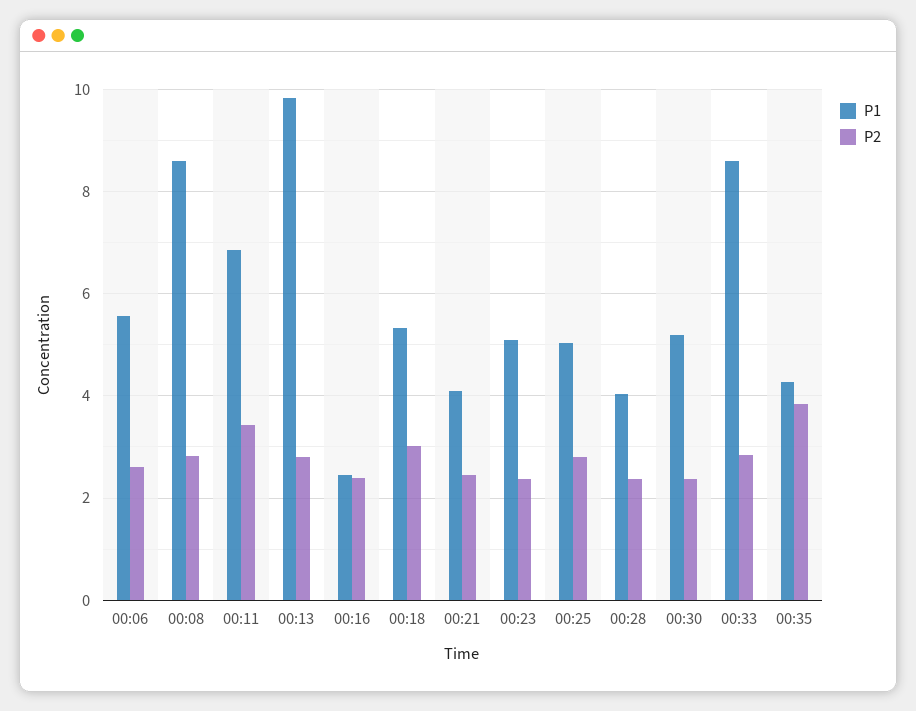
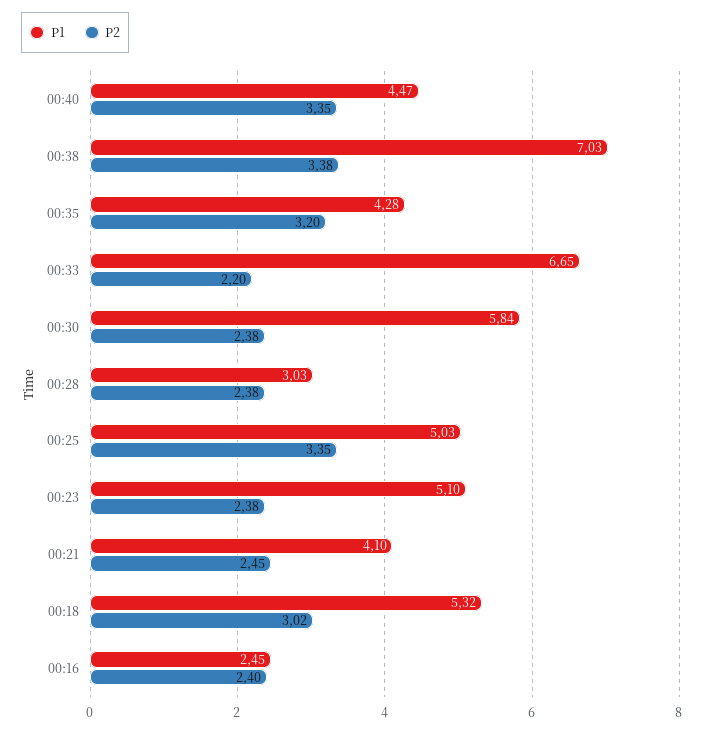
P1, 00:06: 5.6 -> none
P2, 00:06: 2.6 -> none
P1, 00:08: 8.6 -> none
P2, 00:08: 2.8 -> none
P1, 00:11: 6.8 -> none
P2, 00:11: 3.4 -> none
P1, 00:13: 9.8 -> none
P2, 00:13: 2.8 -> none
P2, 00:25: 2.8 -> 3.35
P1, 00:28: 4 -> 3.03
P1, 00:30: 5.2 -> 5.84
P1, 00:33: 8.6 -> 6.65
P2, 00:33: 2.8 -> 2.2
P2, 00:35: 3.8 -> 3.2
P1, 00:40: none -> 4.47
P2, 00:40: none -> 3.35
P1, 00:38: none -> 7.03
P2, 00:38: none -> 3.38

